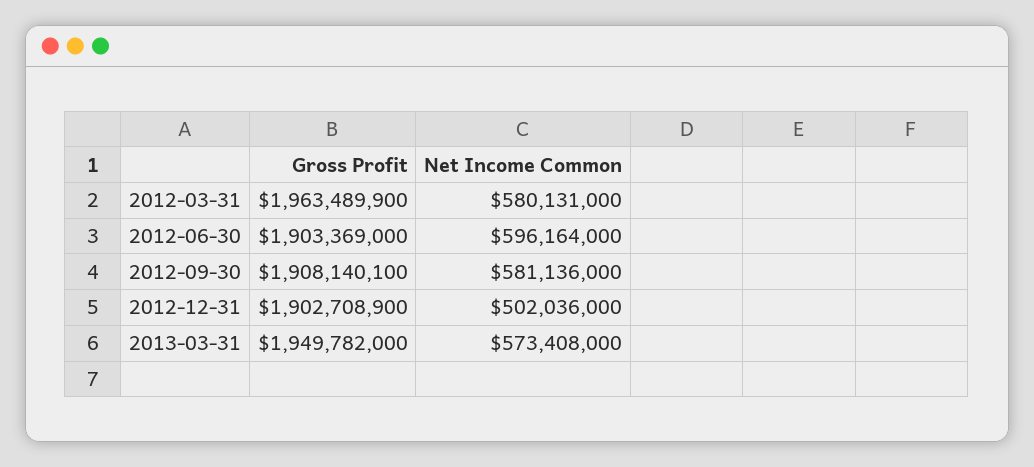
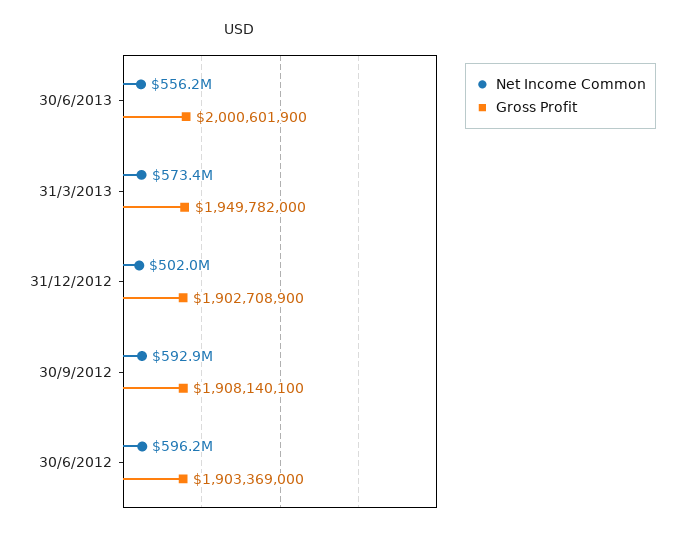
Gross Profit, 2012-03-31: 1963489900 -> none
Net Income Common, 2012-03-31: 580131000 -> none
Net Income Common, 2012-09-30: 581136000 -> 592900000
Net Income Common, 30/6/2013: none -> 556200000
Gross Profit, 30/6/2013: none -> 2000601900

